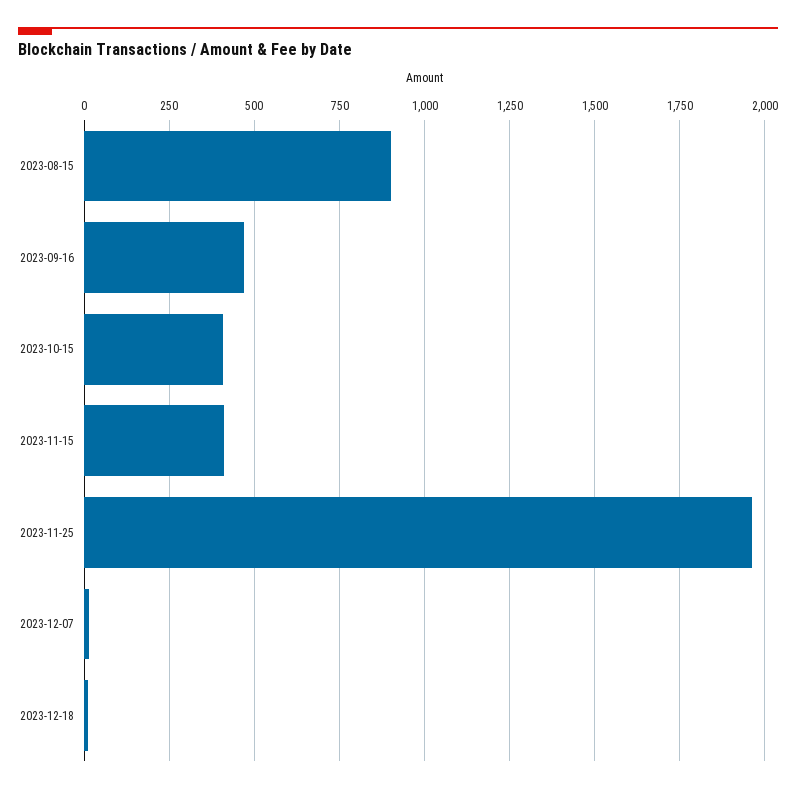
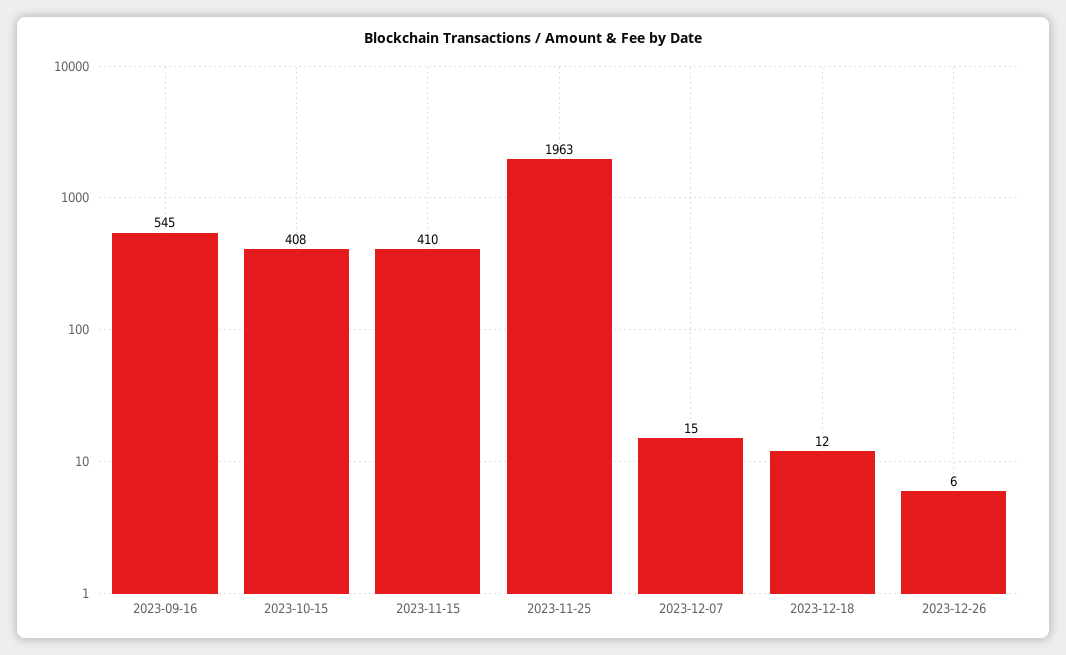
2023-08-15: 900 -> none
2023-09-16: 475 -> 545
2023-12-26: none -> 6

